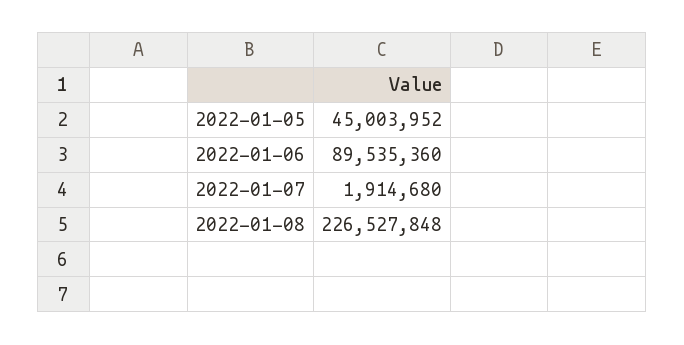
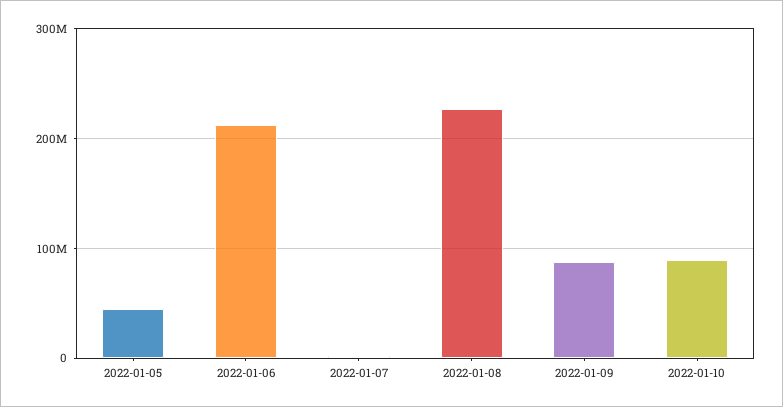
2022-01-06: 89535360 -> 210000000
2022-01-09: none -> 90000000
2022-01-10: none -> 90000000

